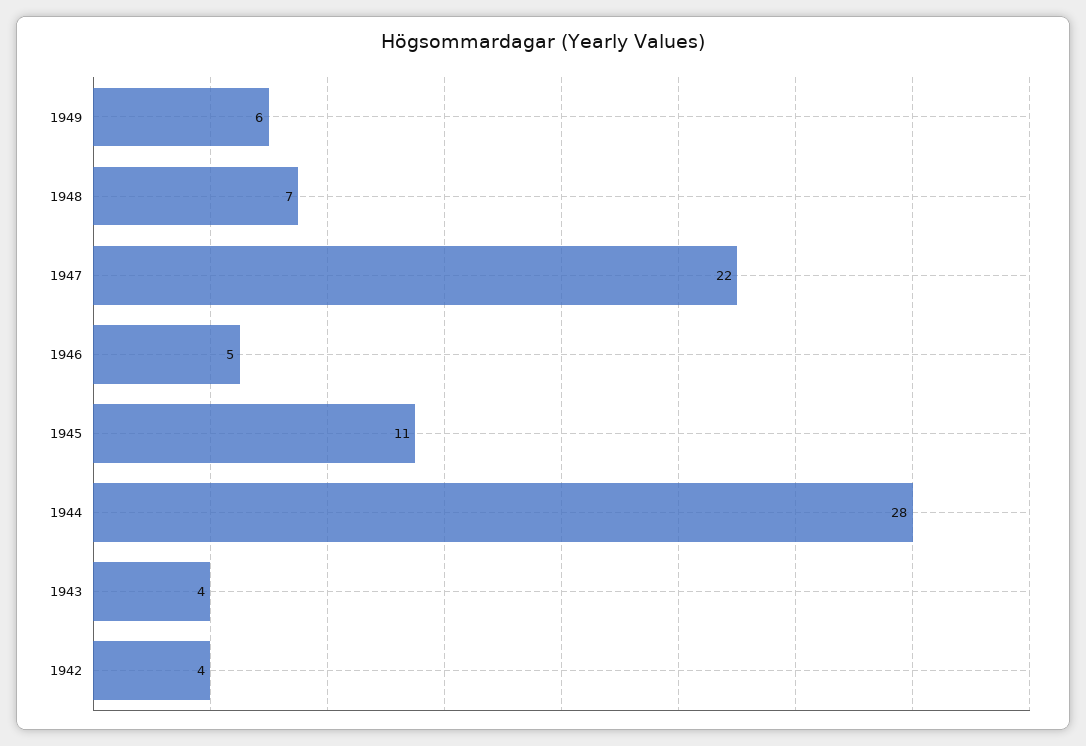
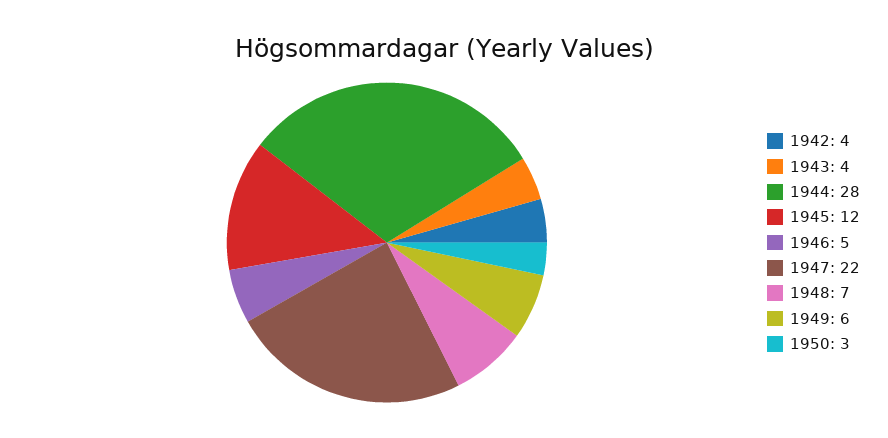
1945: 11 -> 12
1950: none -> 3

